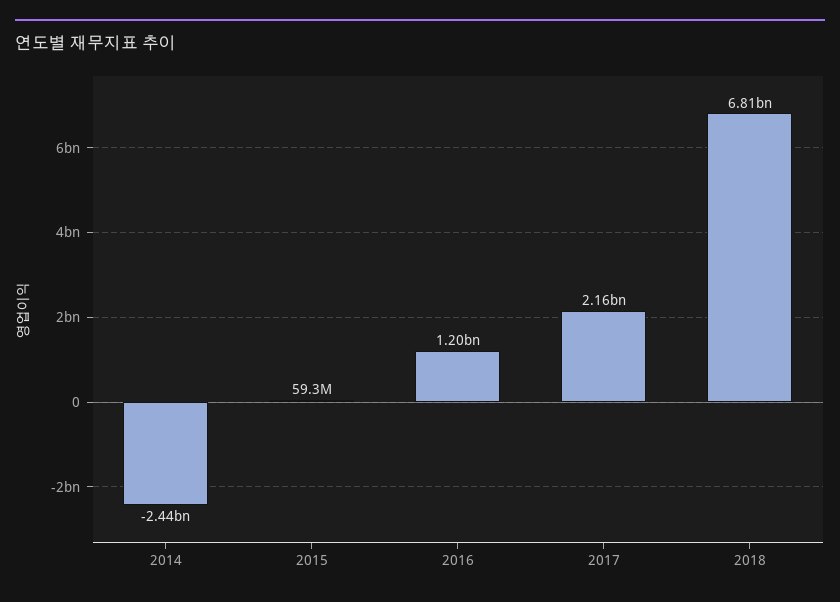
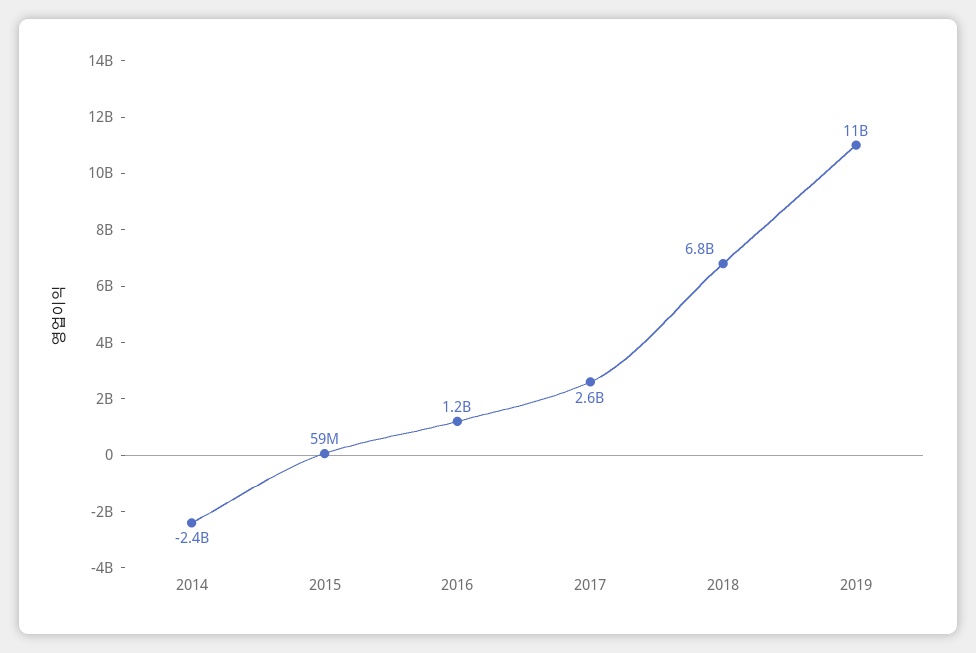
2017: 2160000000 -> 2600000000
2019: none -> 11000000000

